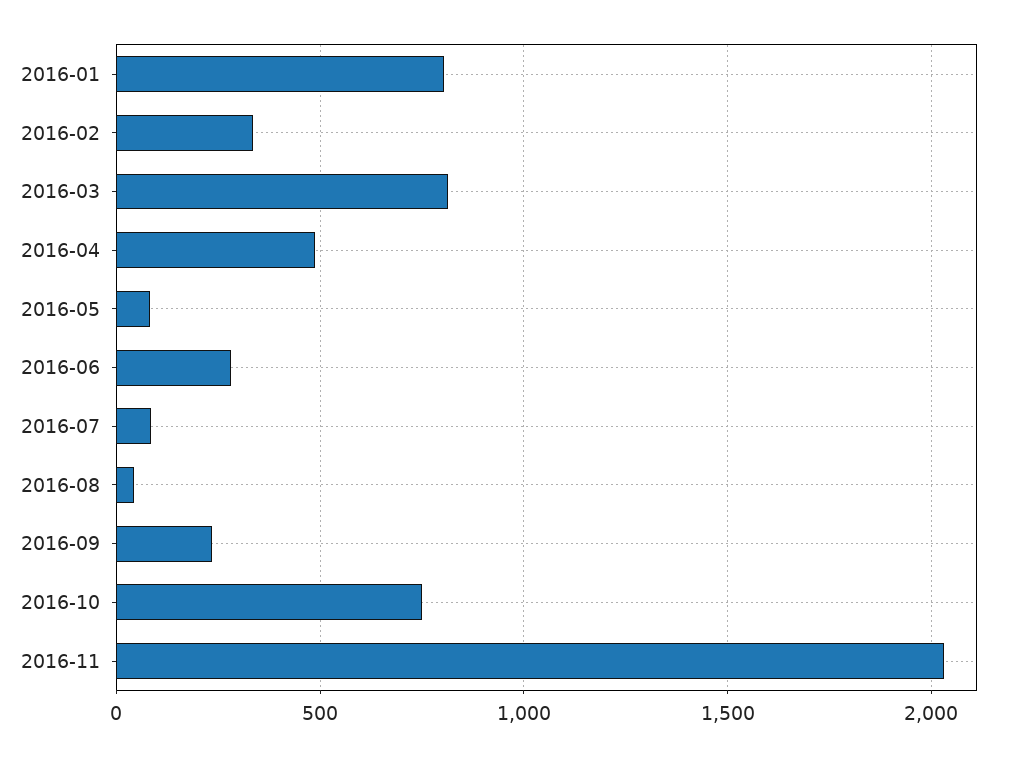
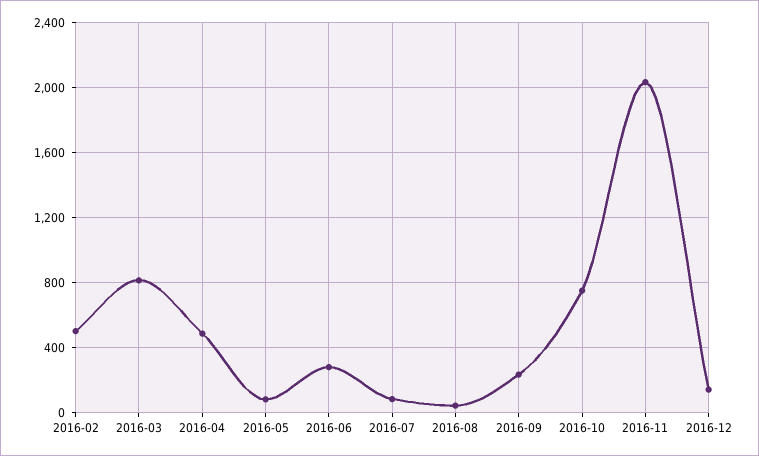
2016-01: 800 -> none
2016-02: 350 -> 500
2016-12: none -> 150

